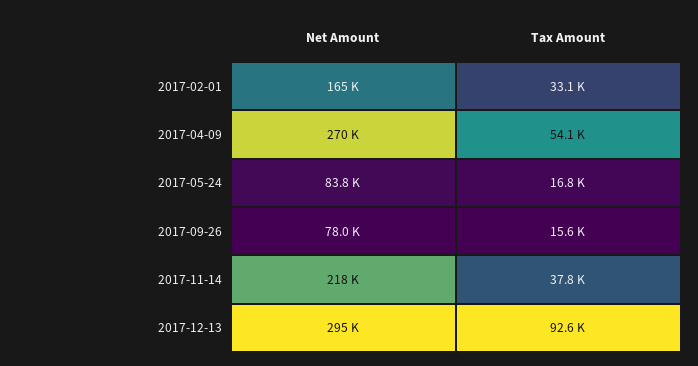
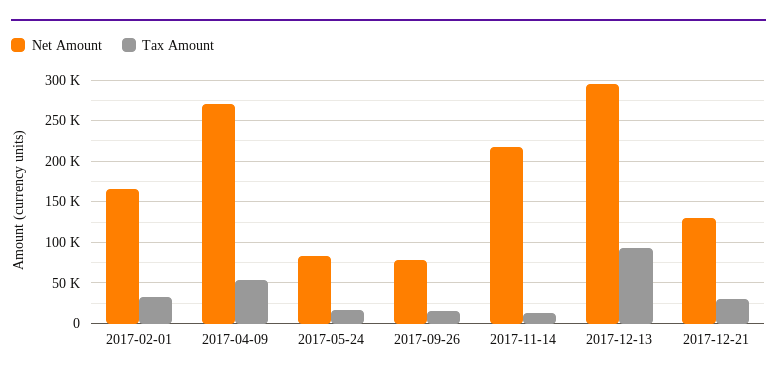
Tax Amount, 2017-11-14: 37800 -> 10000
Net Amount, 2017-12-21: none -> 130000
Tax Amount, 2017-12-21: none -> 30000

